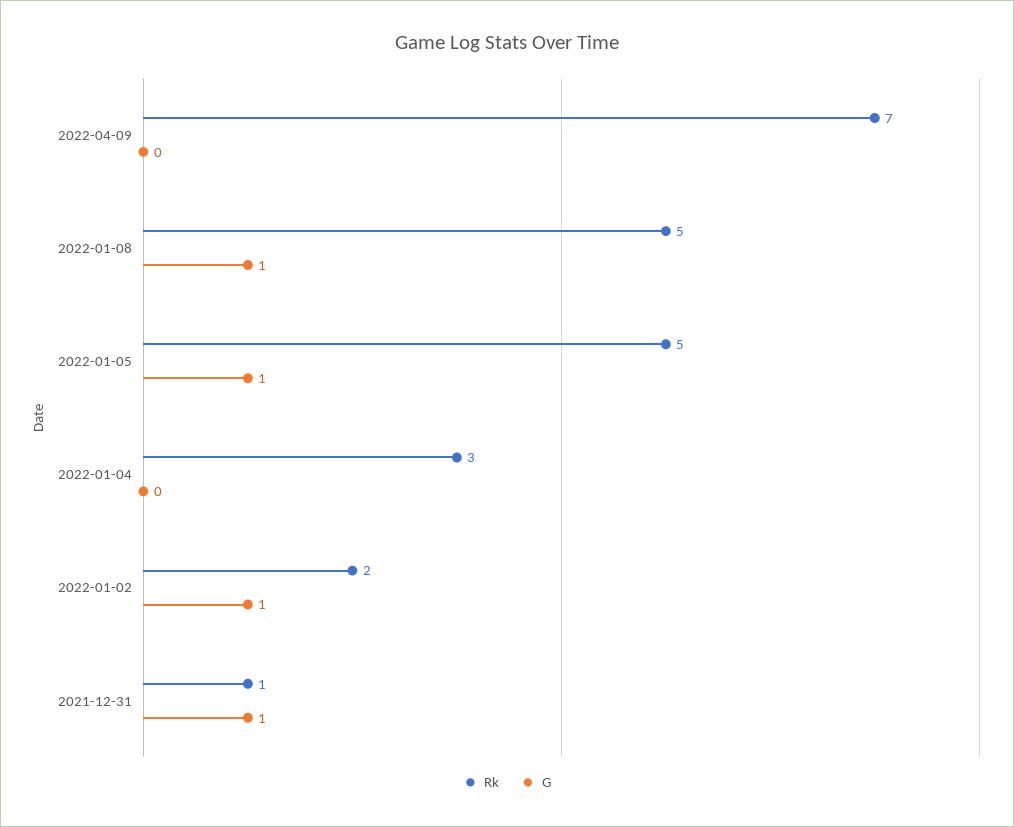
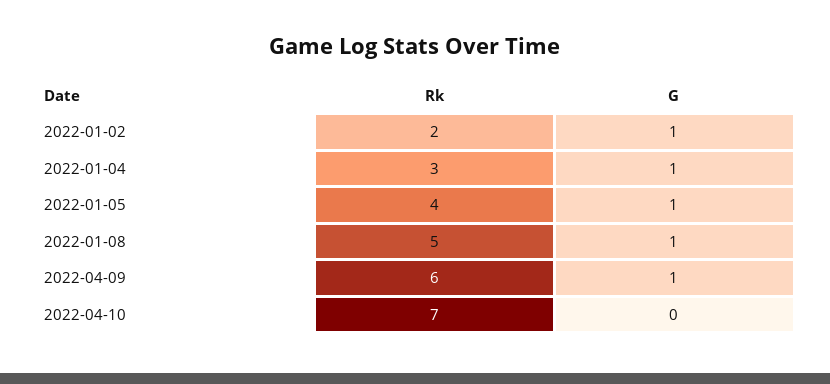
Rk, 2022-04-09: 7 -> 6
G, 2022-04-09: 0 -> 1
Rk, 2022-01-05: 5 -> 4
G, 2022-01-04: 0 -> 1
Rk, 2021-12-31: 1 -> none
G, 2021-12-31: 1 -> none
Rk, 2022-04-10: none -> 7
G, 2022-04-10: none -> 0

